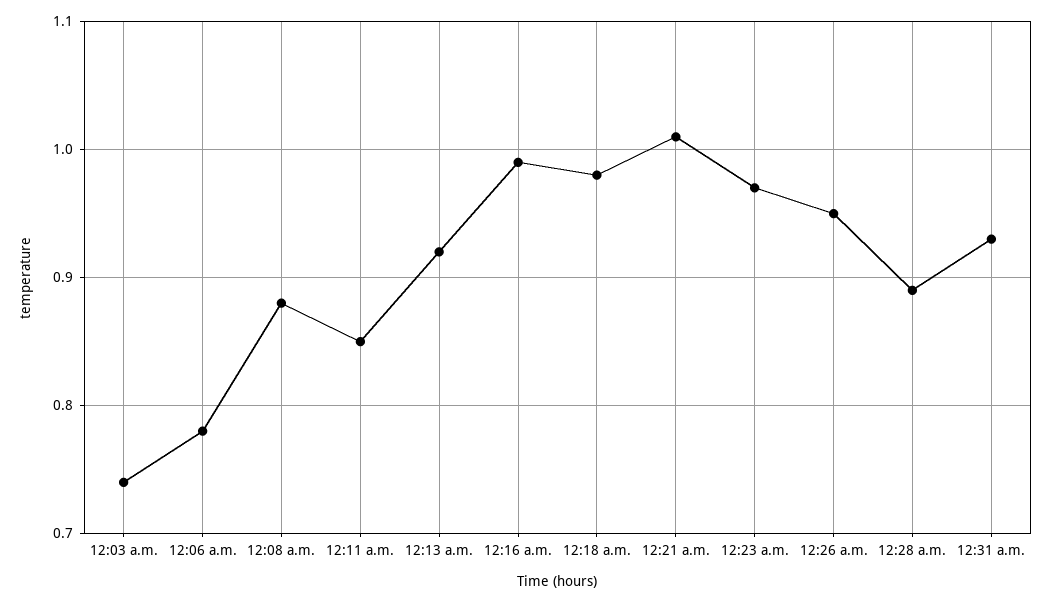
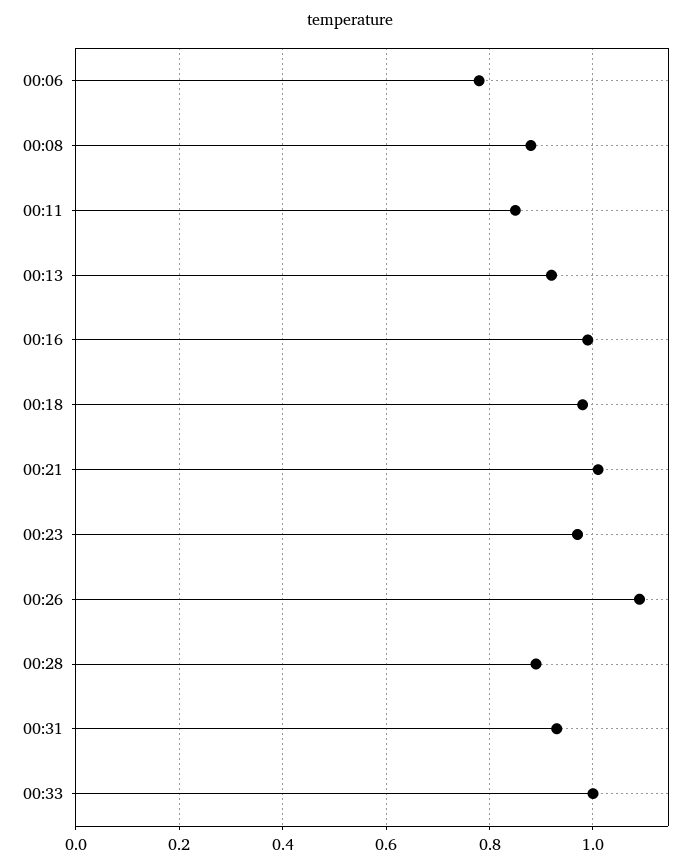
12:03 a.m.: 0.74 -> none
12:26 a.m.: 0.95 -> 1.1
00:33: none -> 1

